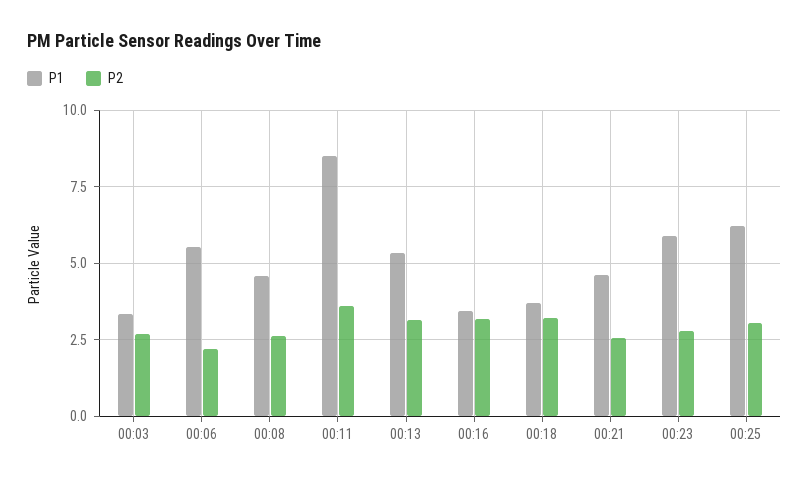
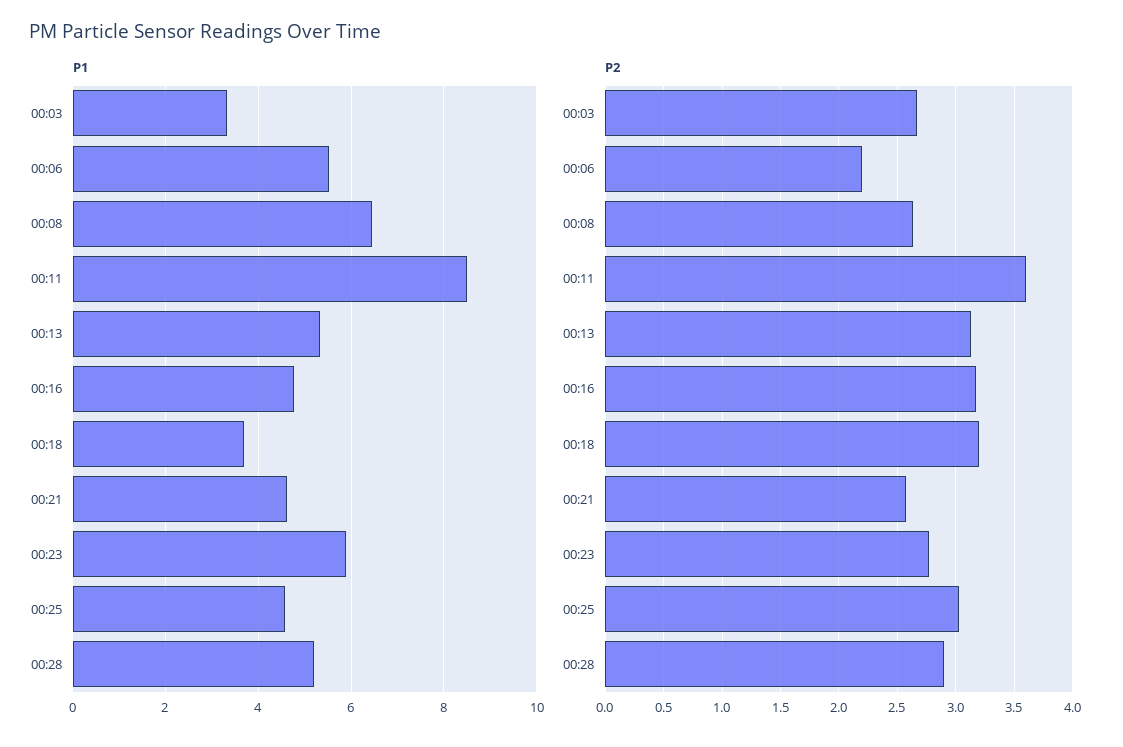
P1, 00:08: 4.5 -> 6.4
P1, 00:16: 3.5 -> 4.8
P1, 00:25: 6.25 -> 4.6
P1, 00:28: none -> 5.2
P2, 00:28: none -> 2.9

